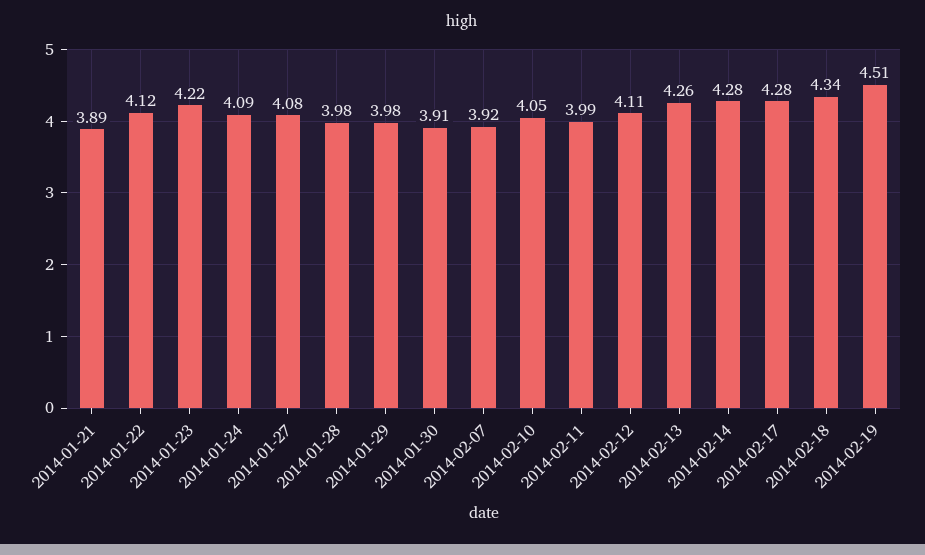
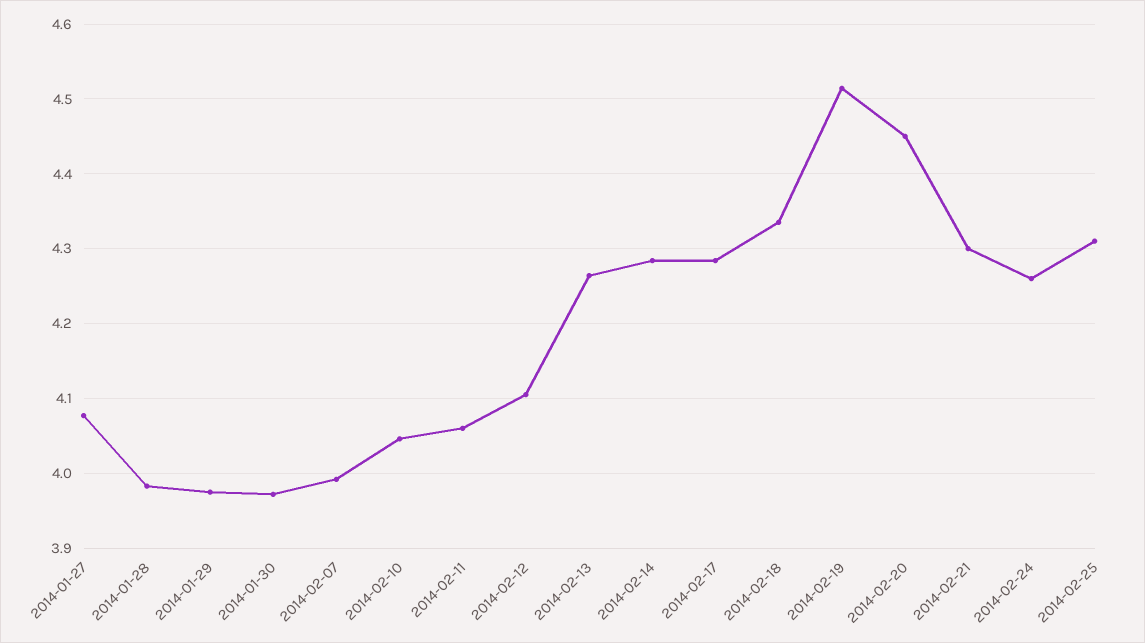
2014-01-21: 3.89 -> none
2014-01-22: 4.12 -> none
2014-01-23: 4.22 -> none
2014-01-24: 4.09 -> none
2014-01-30: 3.91 -> 3.97
2014-02-07: 3.92 -> 3.99
2014-02-11: 3.99 -> 4.06
2014-02-20: none -> 4.45
2014-02-21: none -> 4.3
2014-02-24: none -> 4.26
2014-02-25: none -> 4.31

